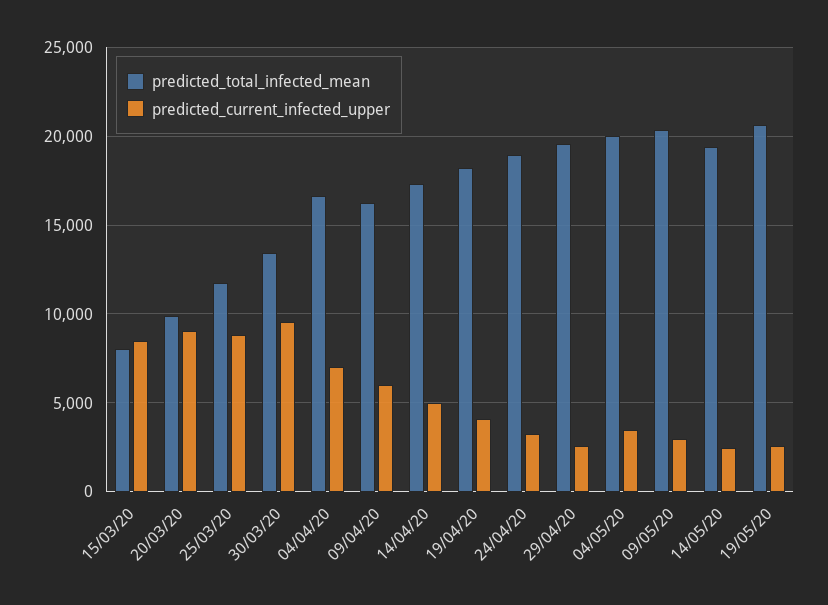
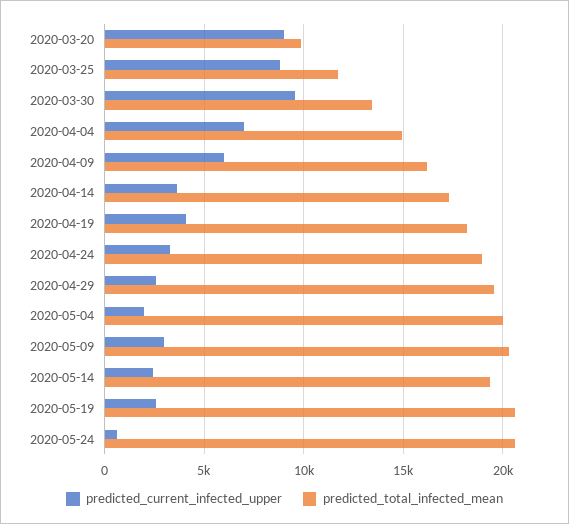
predicted_total_infected_mean, 15/03/20: 8000 -> none
predicted_current_infected_upper, 15/03/20: 8500 -> none
predicted_total_infected_mean, 04/04/20: 16500 -> 15000
predicted_current_infected_upper, 14/04/20: 5000 -> 3500
predicted_current_infected_upper, 04/05/20: 3500 -> 2000
predicted_current_infected_upper, 2020-05-24: none -> 500
predicted_total_infected_mean, 2020-05-24: none -> 20500

